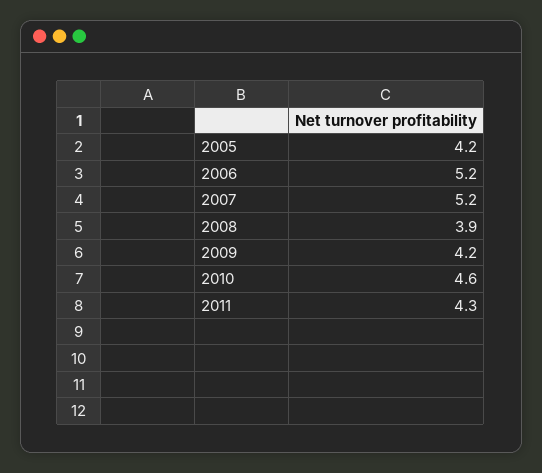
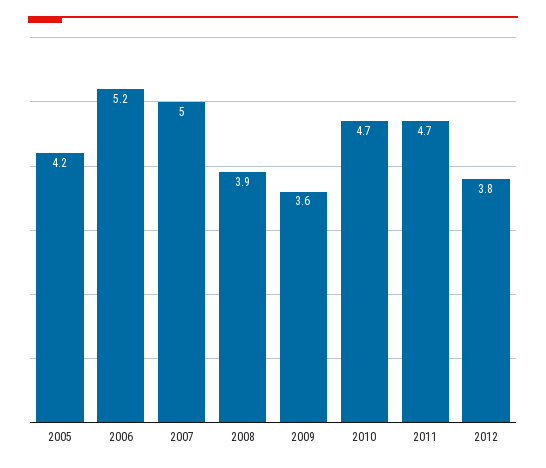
2007: 5.2 -> 5
2009: 4.2 -> 3.6
2010: 4.6 -> 4.7
2011: 4.3 -> 4.7
2012: none -> 3.8

